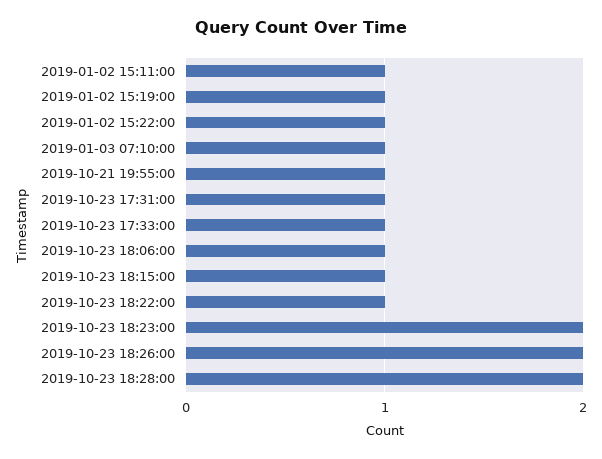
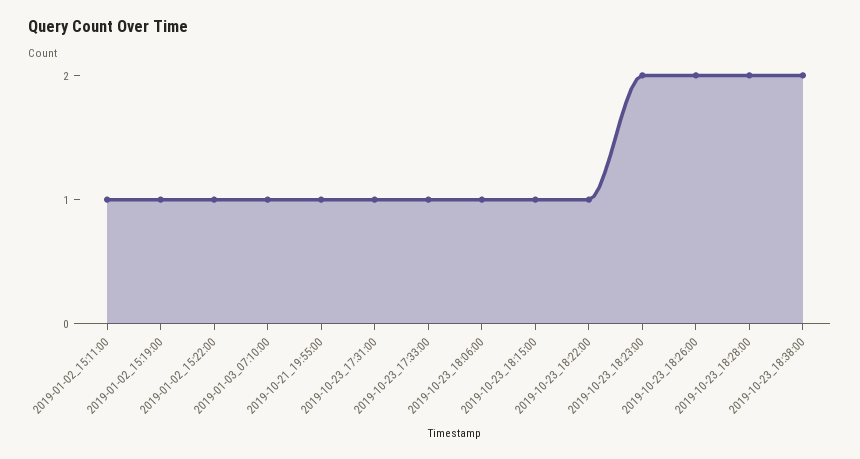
2019-10-23_18:38:00: none -> 2

